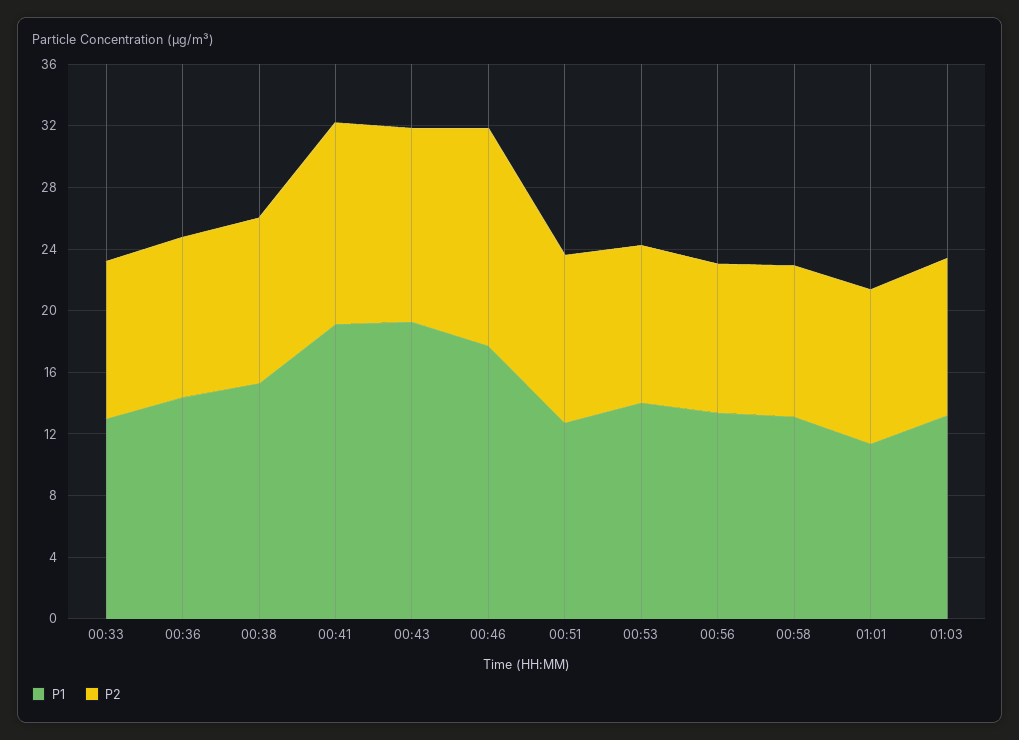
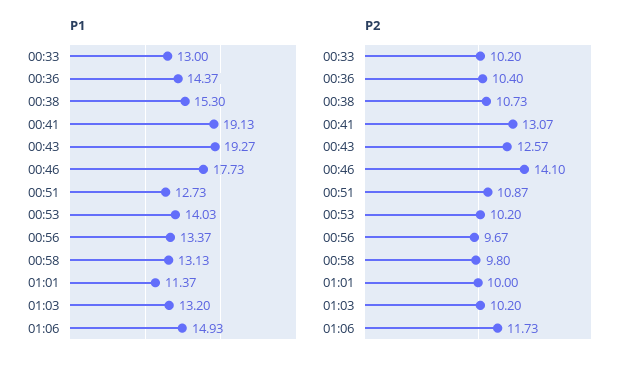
P1, 01:06: none -> 14.93
P2, 01:06: none -> 11.73

